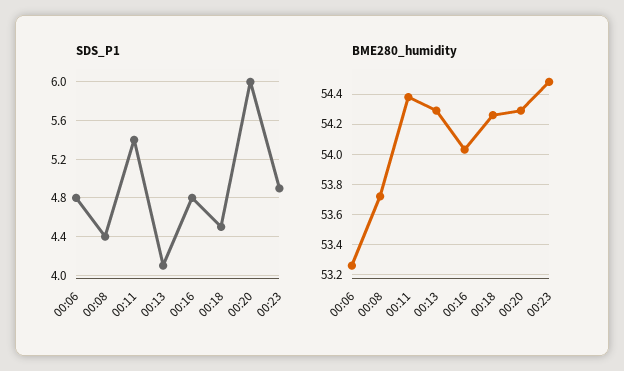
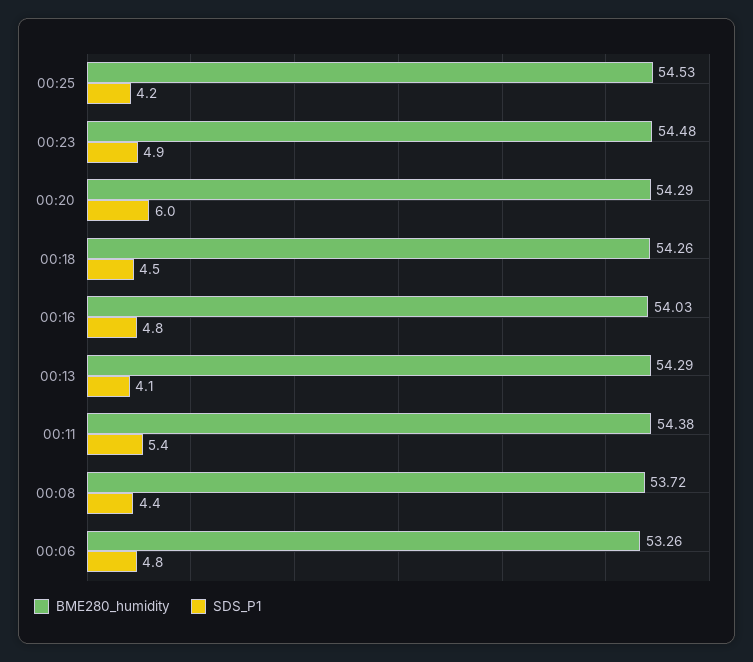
BME280_humidity, 00:25: none -> 54.53
SDS_P1, 00:25: none -> 4.2

